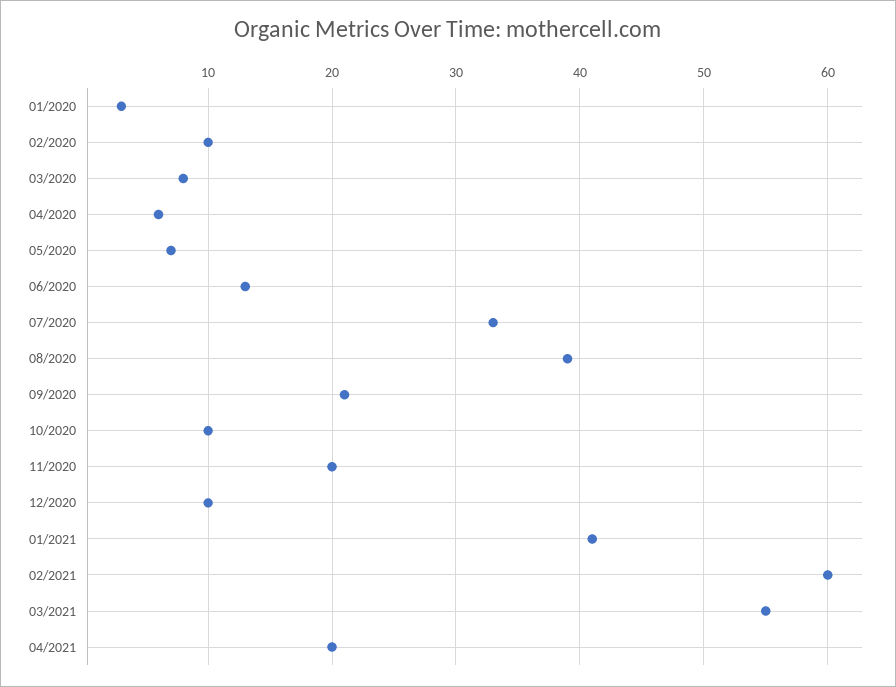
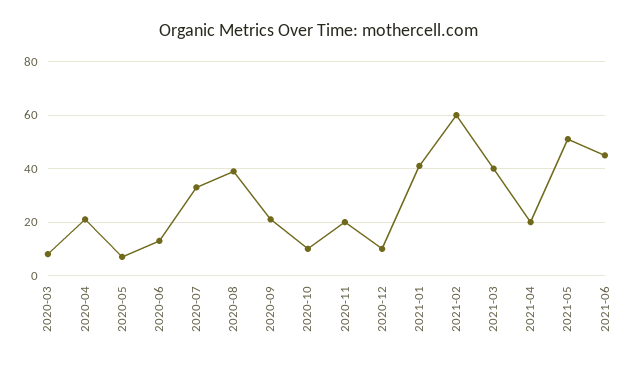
01/2020: 3 -> none
02/2020: 10 -> none
04/2020: 6 -> 20
03/2021: 55 -> 40
2021-05: none -> 50
2021-06: none -> 45

